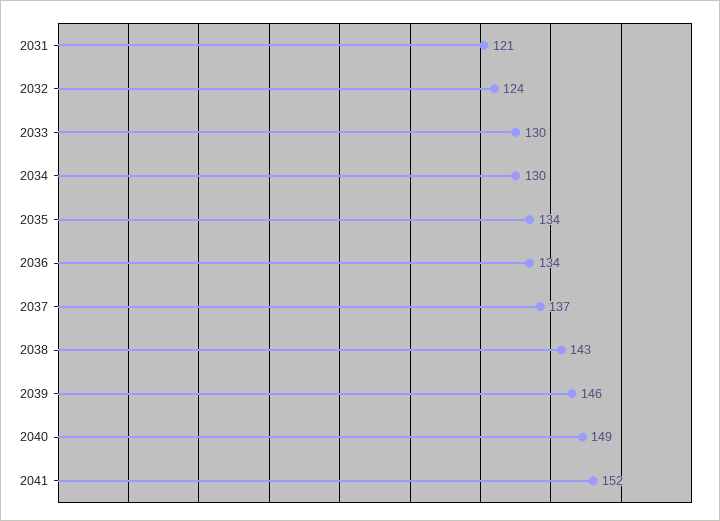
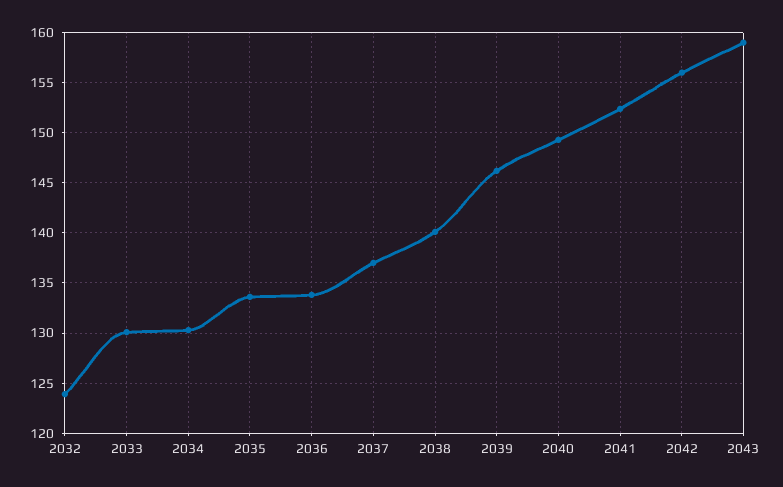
2031: 121 -> none
2038: 143 -> 140
2042: none -> 156
2043: none -> 159

